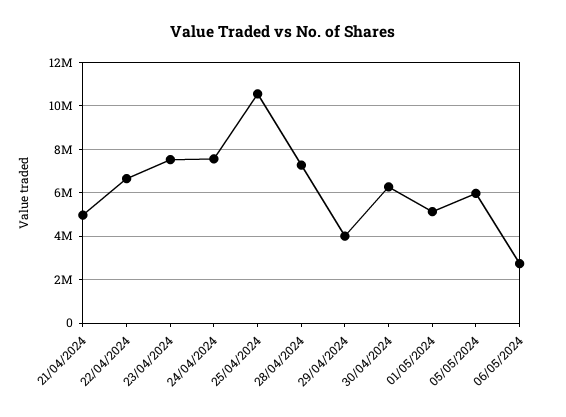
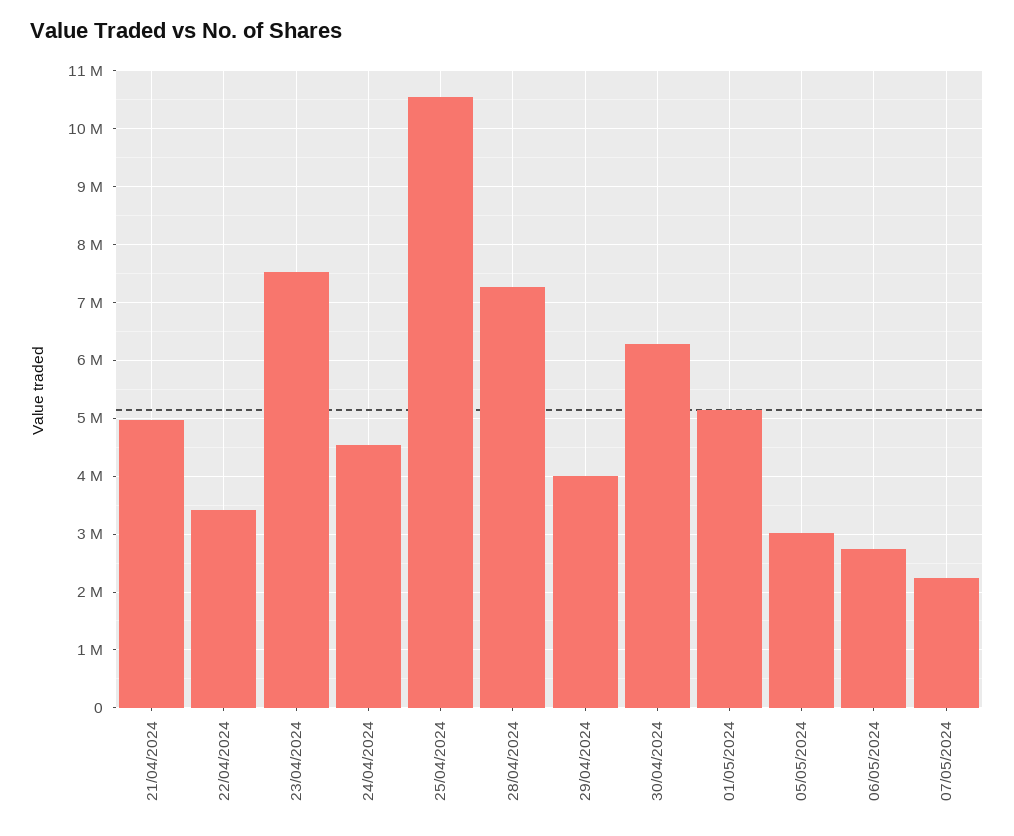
22/04/2024: 6500000 -> 3400000
24/04/2024: 7500000 -> 4600000
05/05/2024: 6000000 -> 3000000
07/05/2024: none -> 2200000

